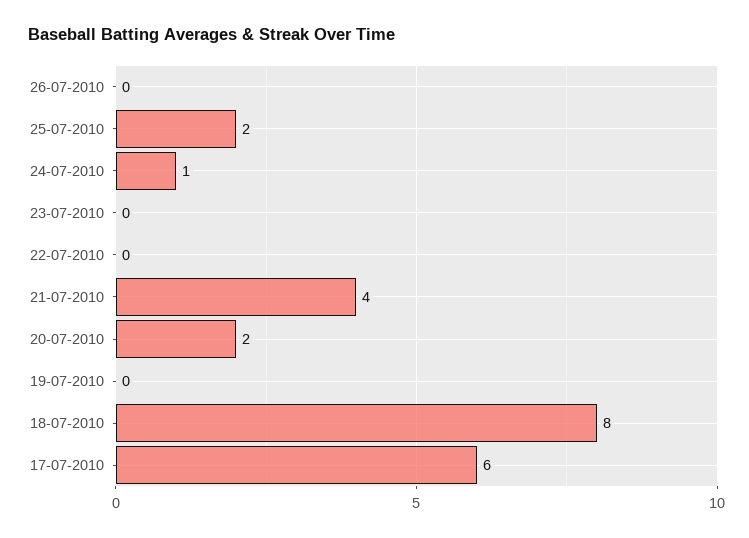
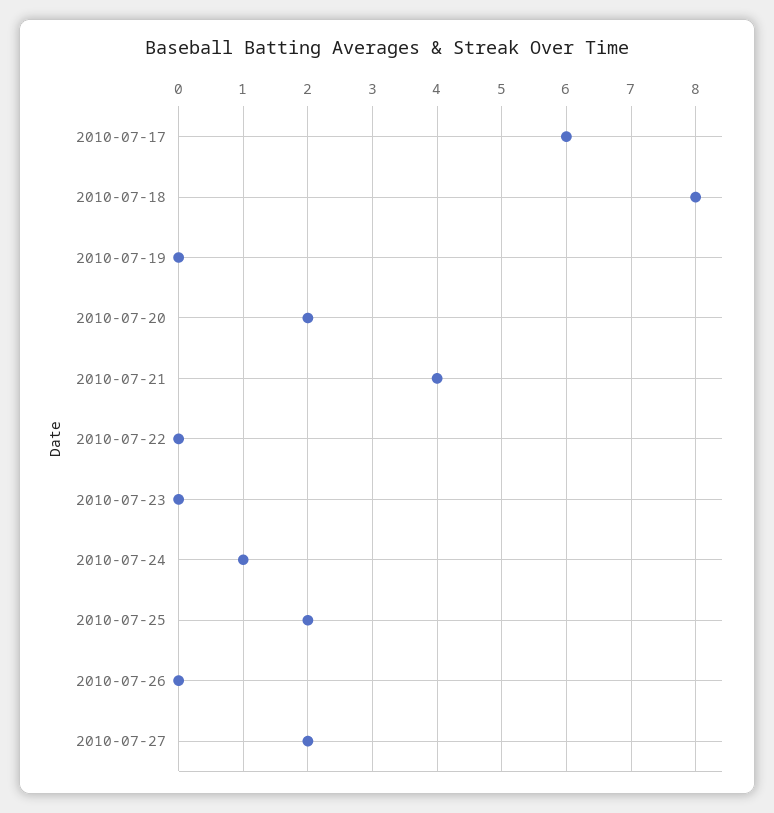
2010-07-27: none -> 2

